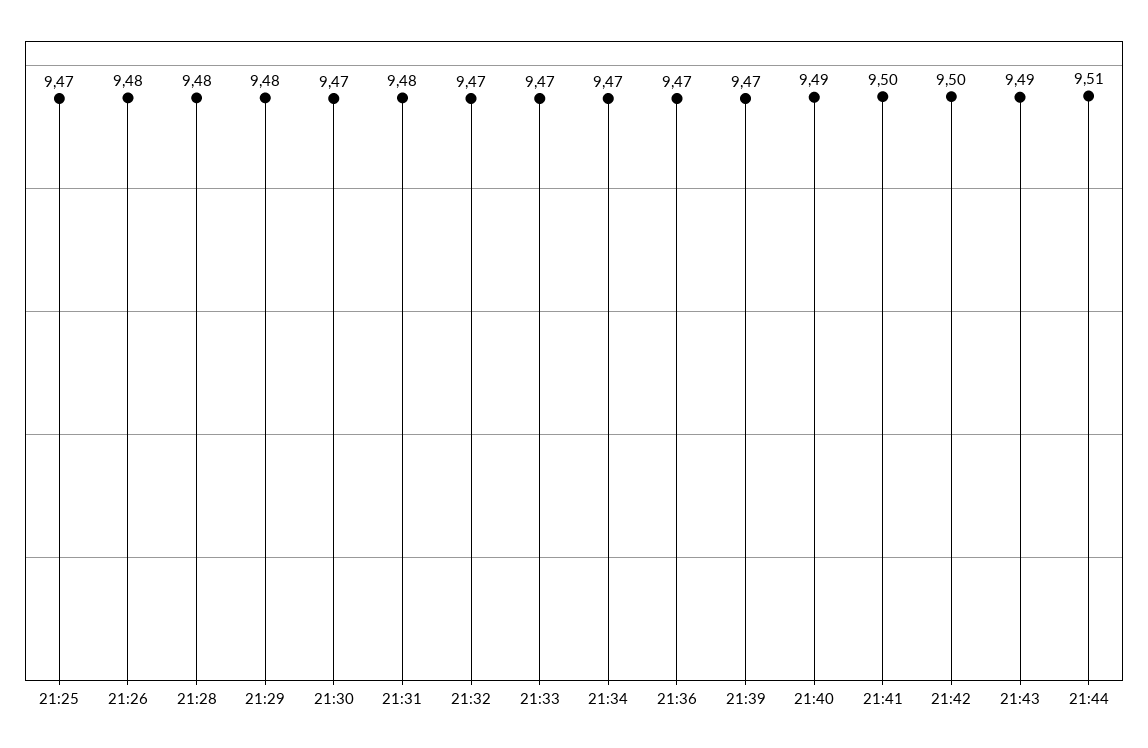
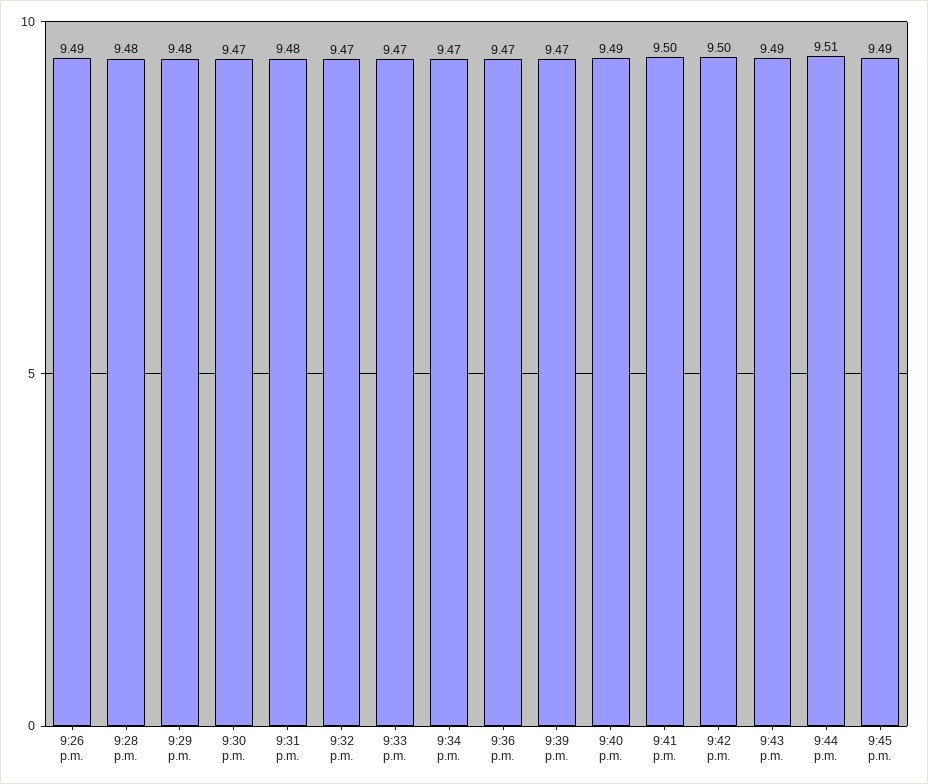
21:25: 9.47 -> none
21:26: 9.48 -> 9.49
9:45 p.m.: none -> 9.49

